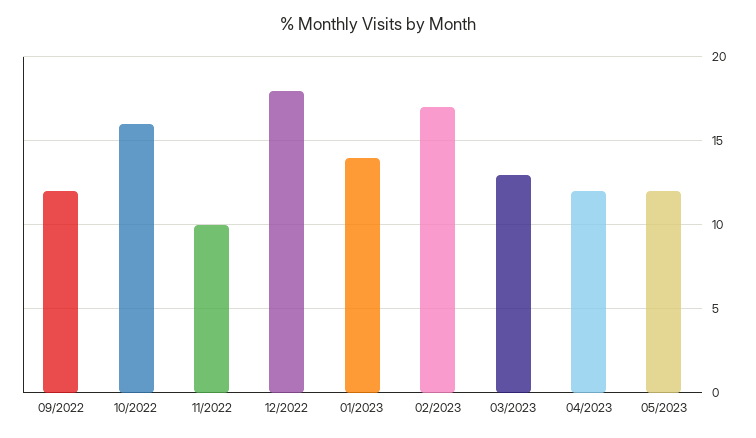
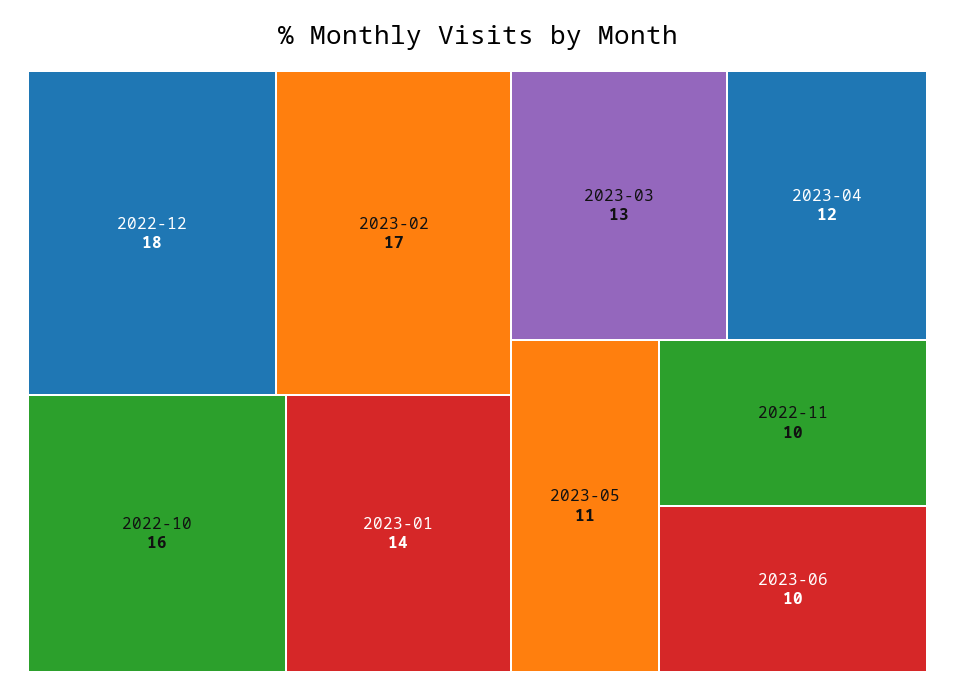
09/2022: 12 -> none
05/2023: 12 -> 11
2023-06: none -> 10

